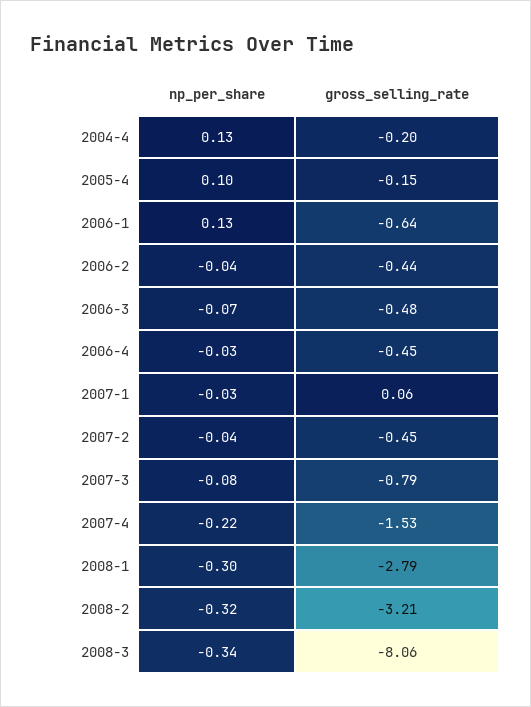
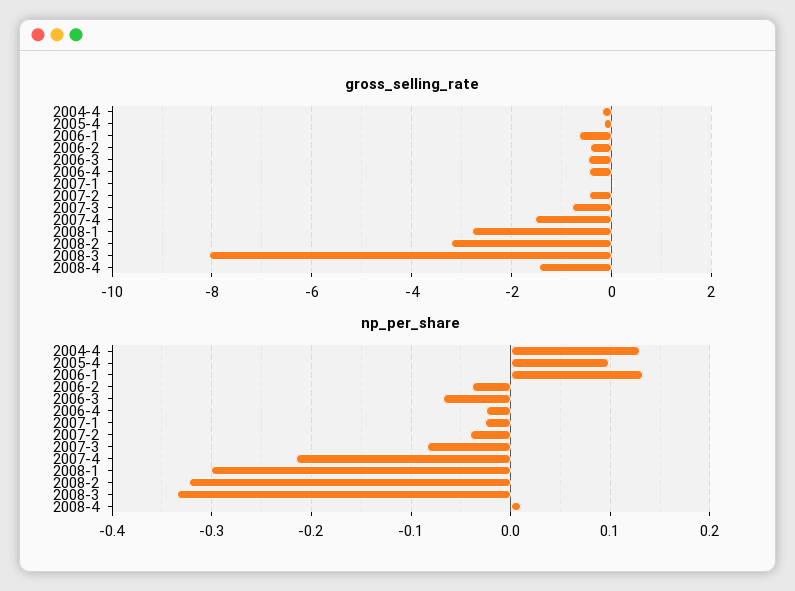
gross_selling_rate, 2008-4: none -> -1.4
np_per_share, 2008-4: none -> 0.01

